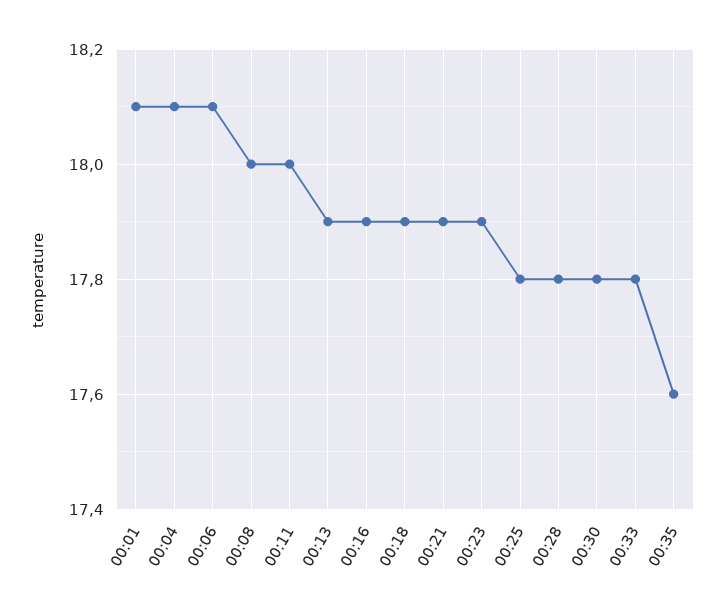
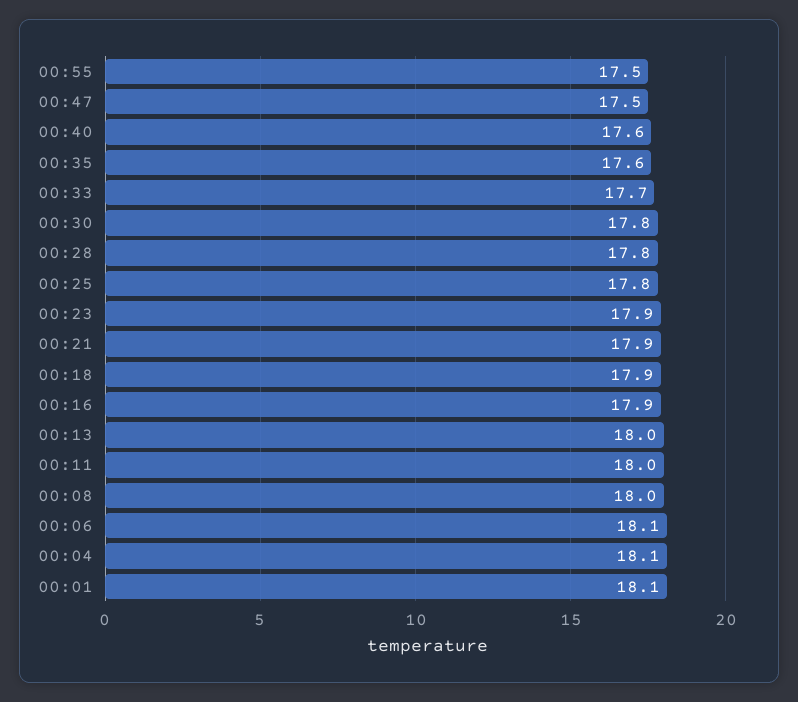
00:13: 17.9 -> 18
00:33: 17.8 -> 17.7
00:55: none -> 17.5
00:47: none -> 17.5
00:40: none -> 17.6

